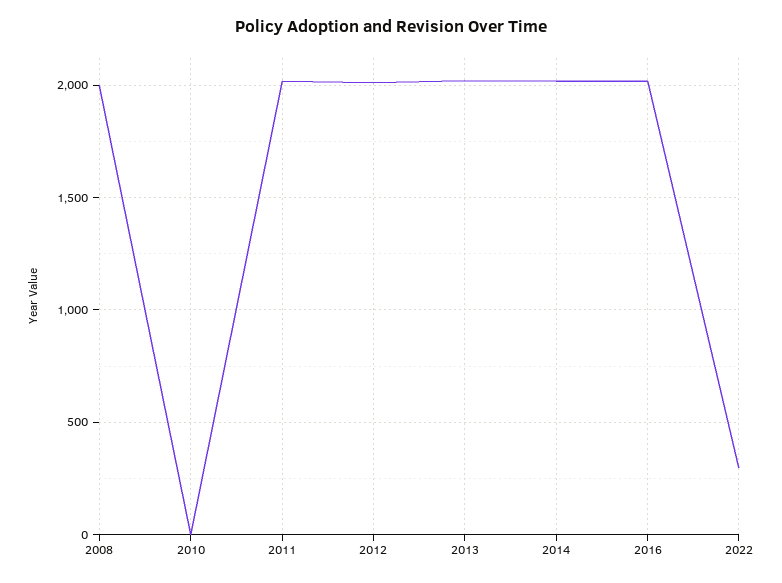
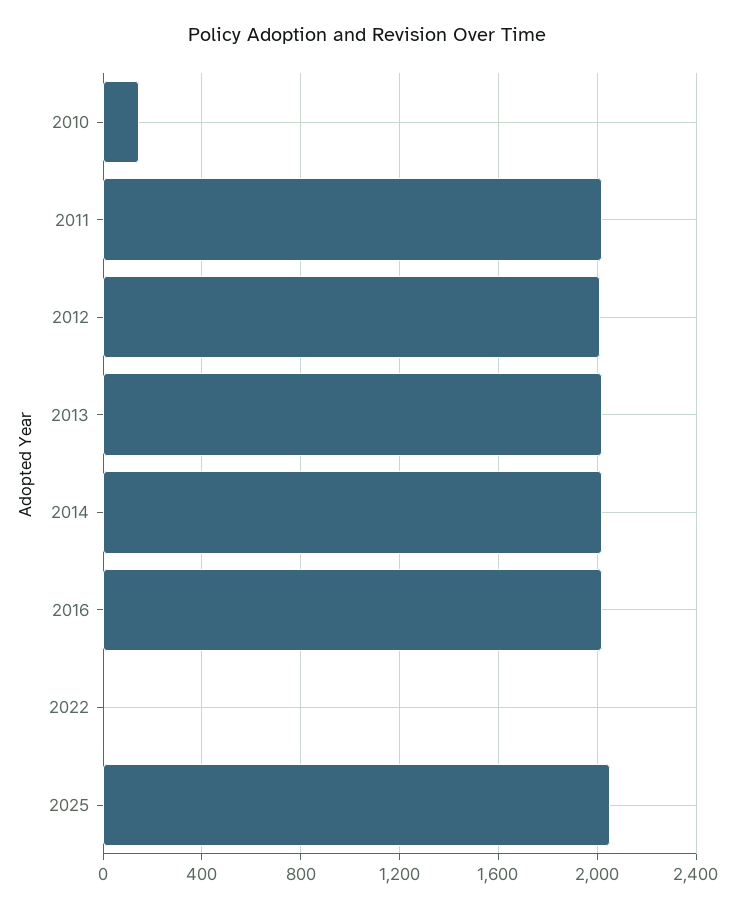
2008: 2000 -> none
2010: 0 -> 150
2022: 300 -> 0
2025: none -> 2050

